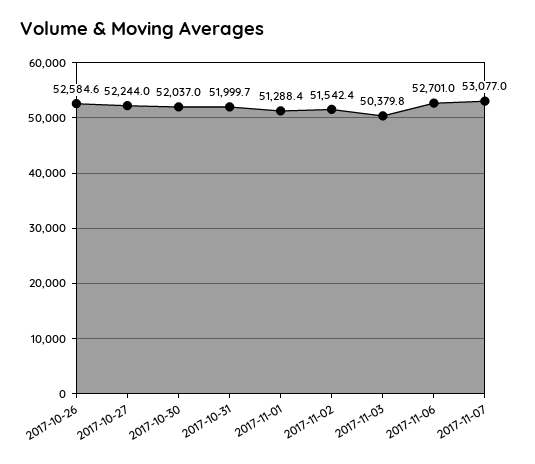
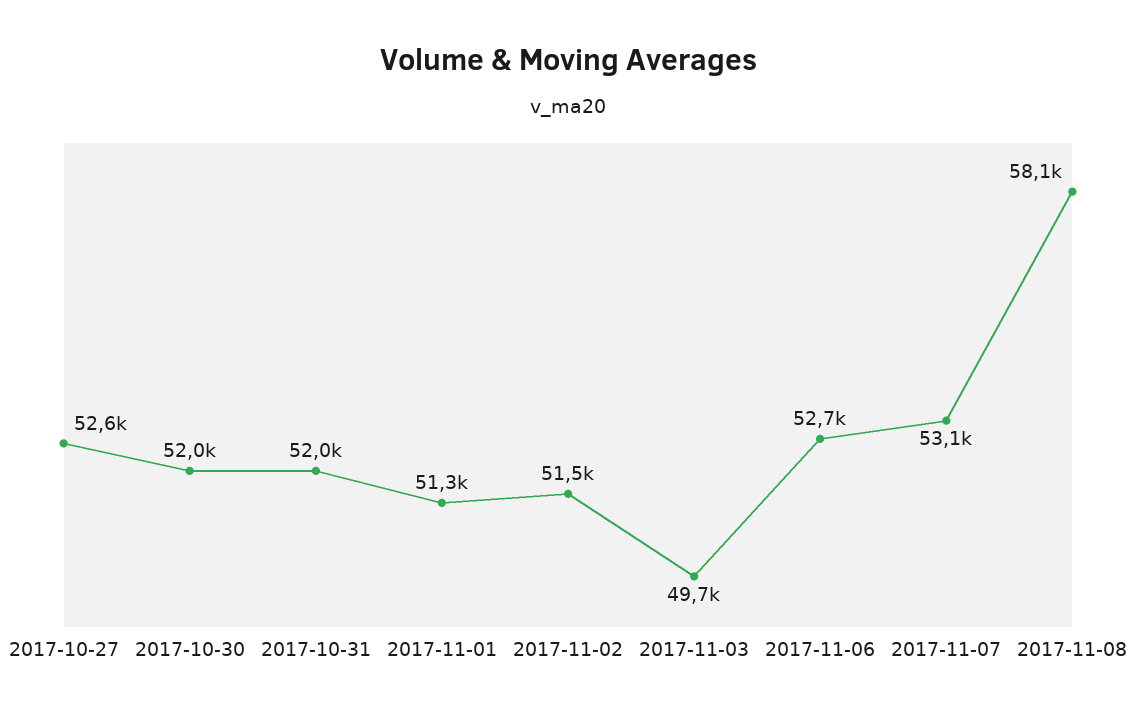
2017-10-26: 52584.6 -> none
2017-10-27: 52244 -> 52600
2017-11-03: 50379.8 -> 49700
2017-11-08: none -> 58100

